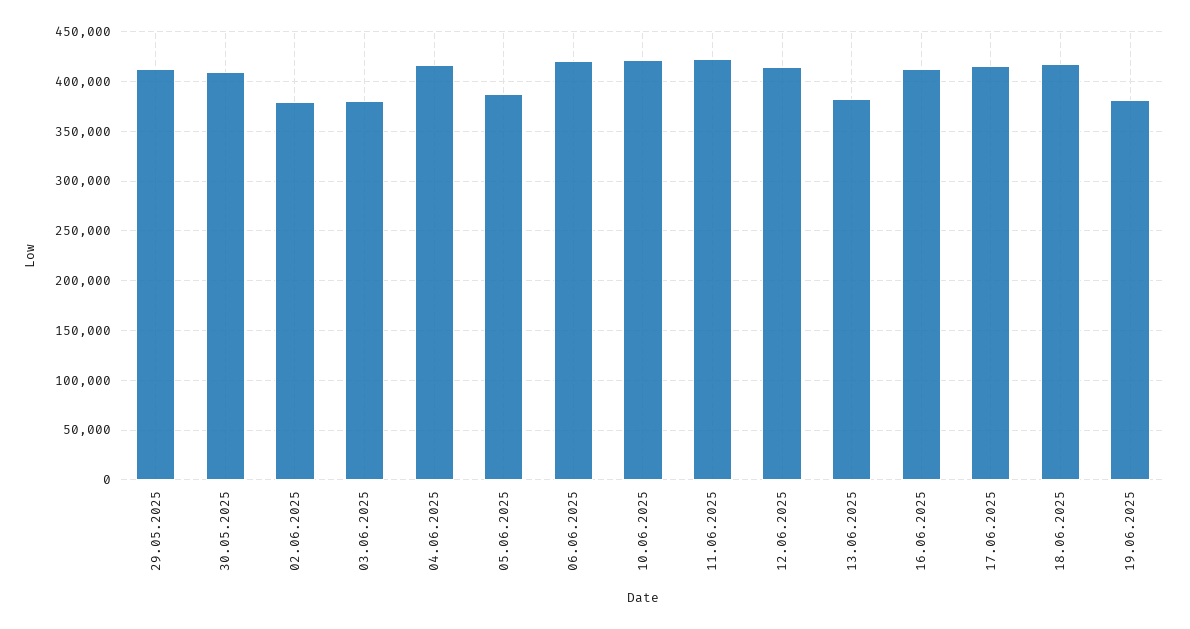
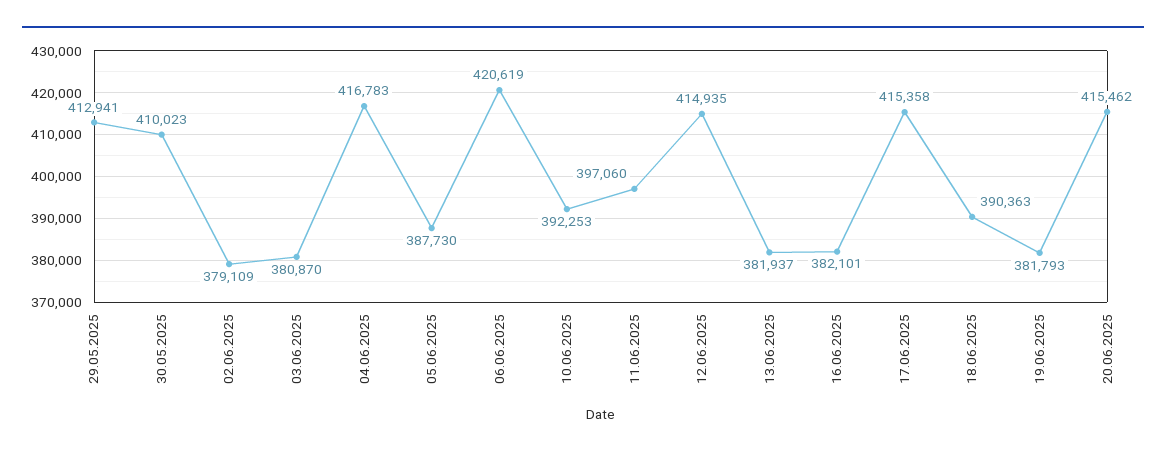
10.06.2025: 420000 -> 392253
11.06.2025: 420000 -> 397060
16.06.2025: 410000 -> 382101
18.06.2025: 420000 -> 390363
20.06.2025: none -> 415462

